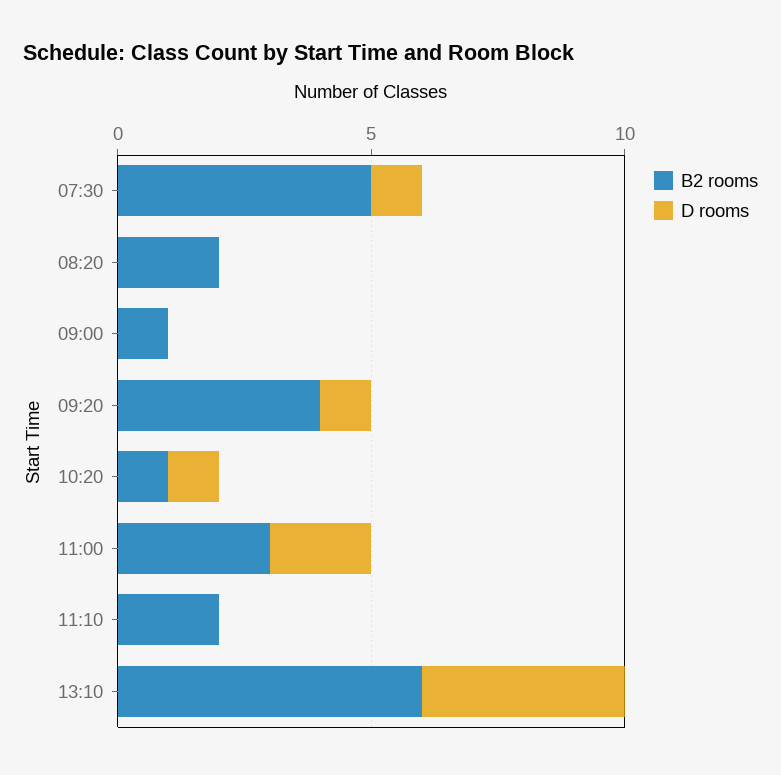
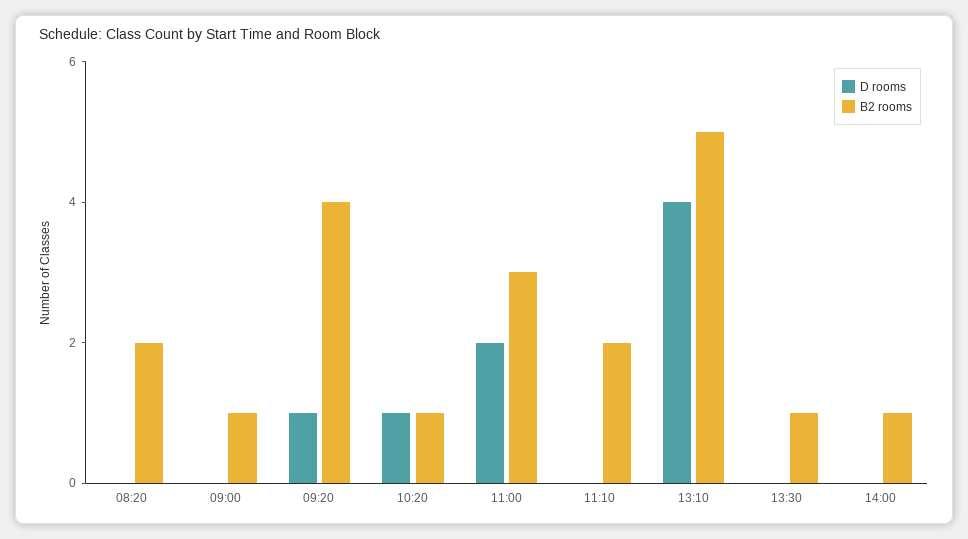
B2 rooms, 07:30: 5 -> none
D rooms, 07:30: 1 -> none
B2 rooms, 13:10: 6 -> 5
D rooms, 13:30: none -> 0
B2 rooms, 13:30: none -> 1
D rooms, 14:00: none -> 0
B2 rooms, 14:00: none -> 1

